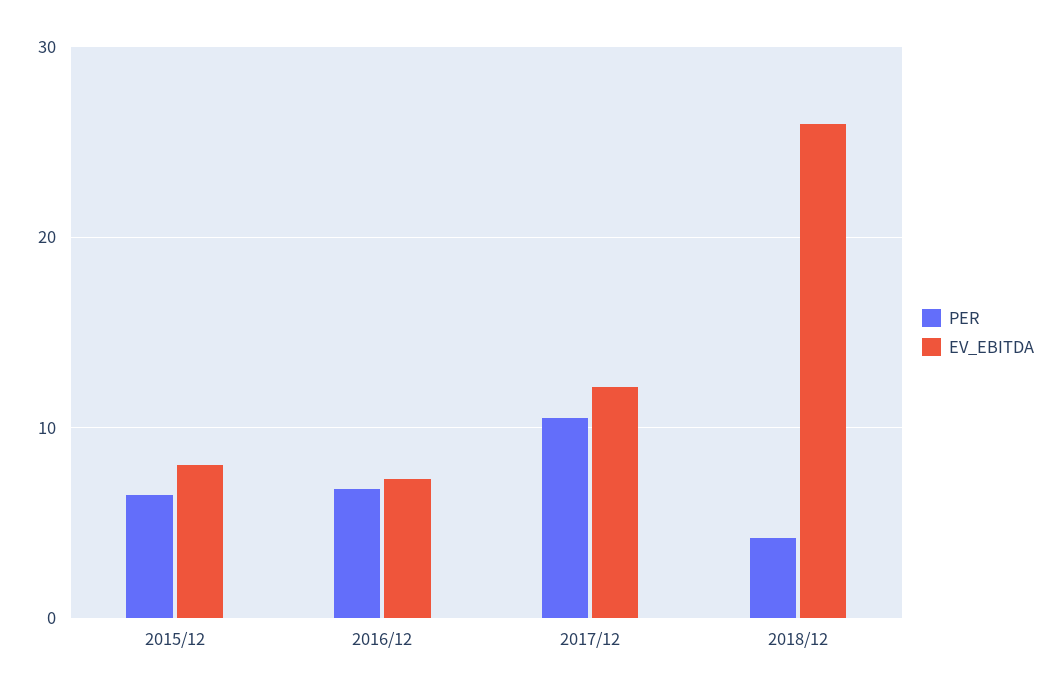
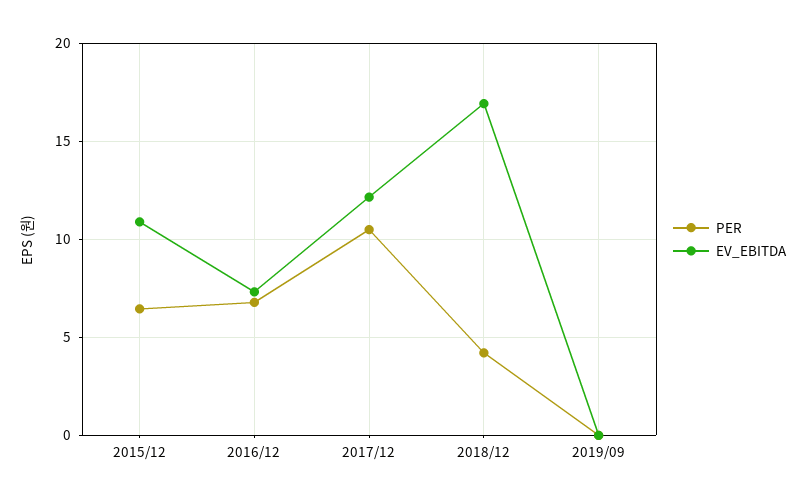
EV_EBITDA, 2015/12: 8 -> 11
EV_EBITDA, 2018/12: 26 -> 17
PER, 2019/09: none -> 0
EV_EBITDA, 2019/09: none -> 0

